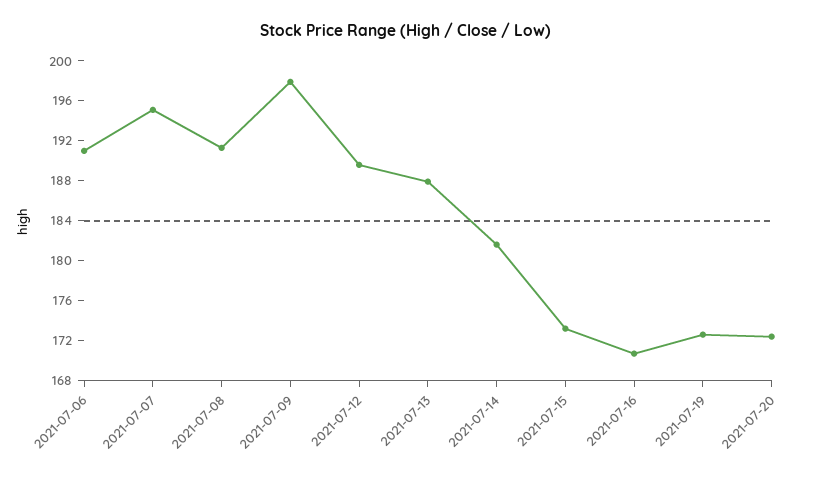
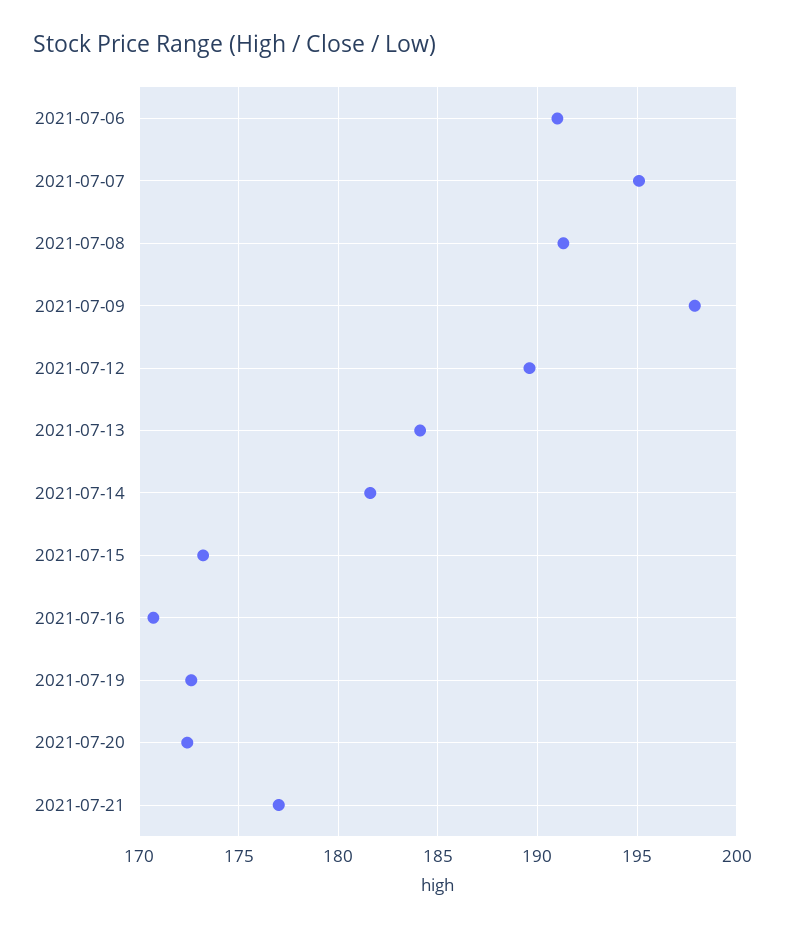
2021-07-13: 188 -> 184
2021-07-21: none -> 177

